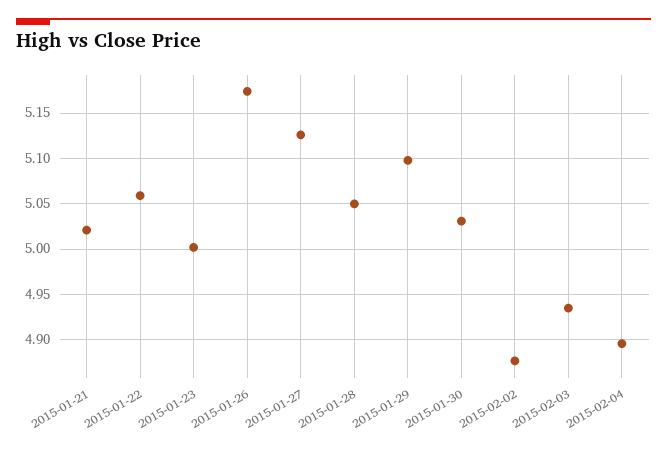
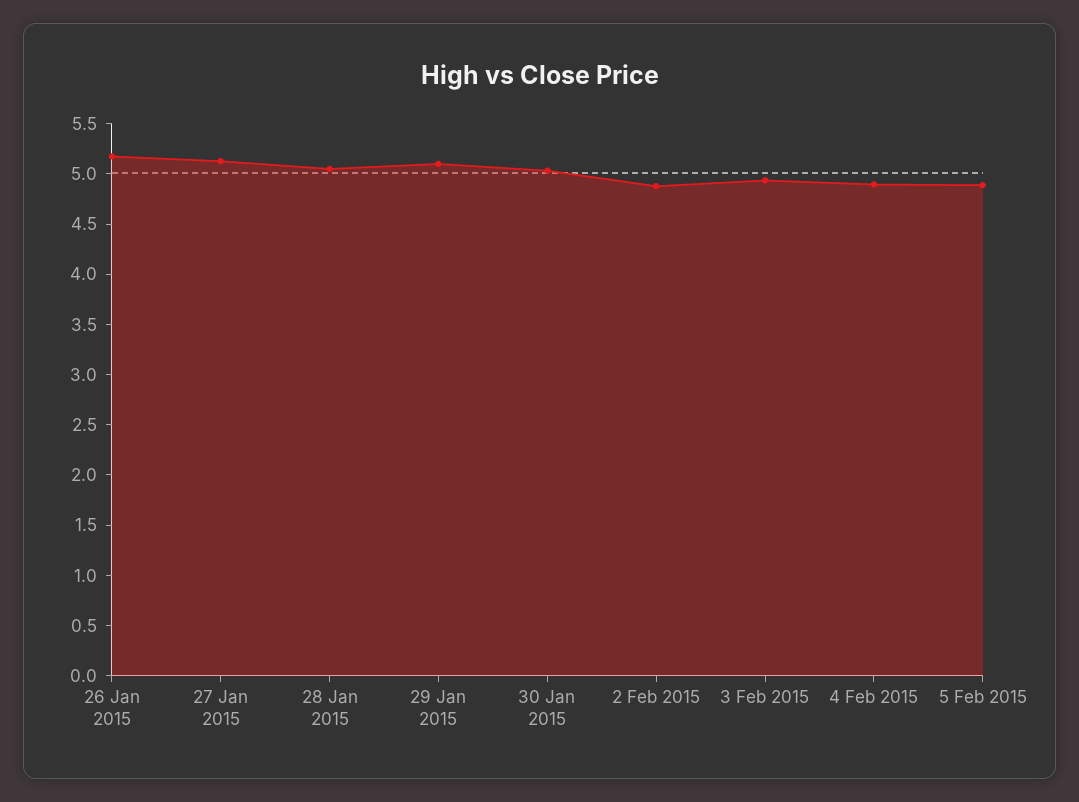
2015-01-21: 5.02 -> none
2015-01-22: 5.06 -> none
2015-01-23: 5 -> none
5 Feb 2015: none -> 4.9

